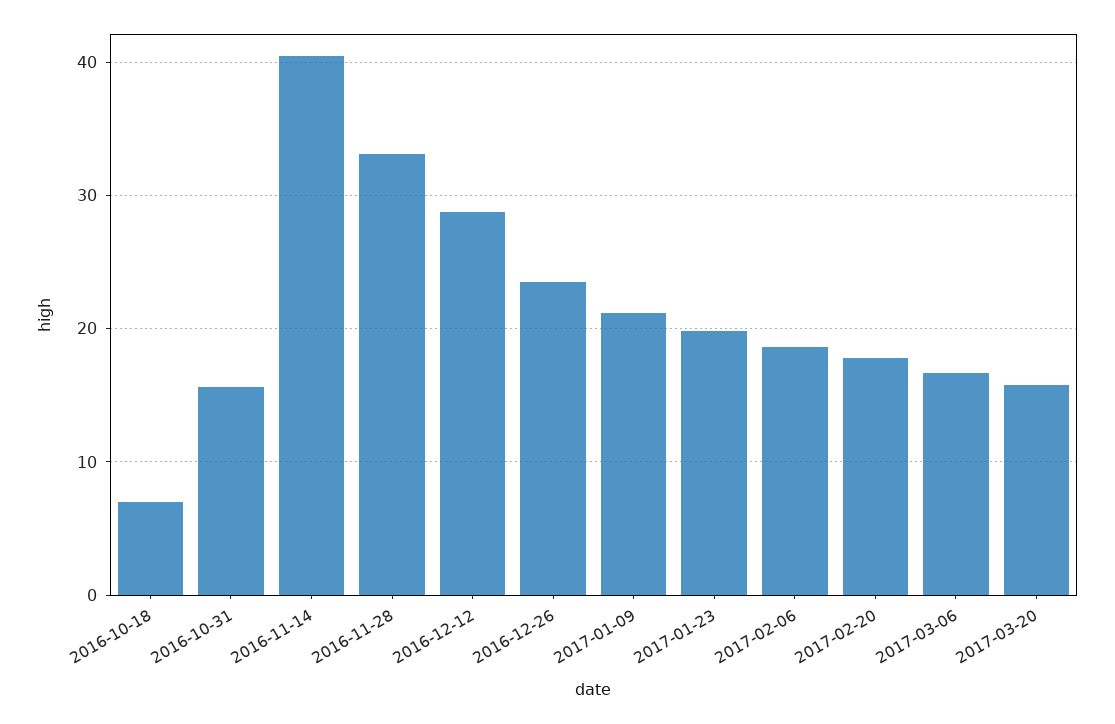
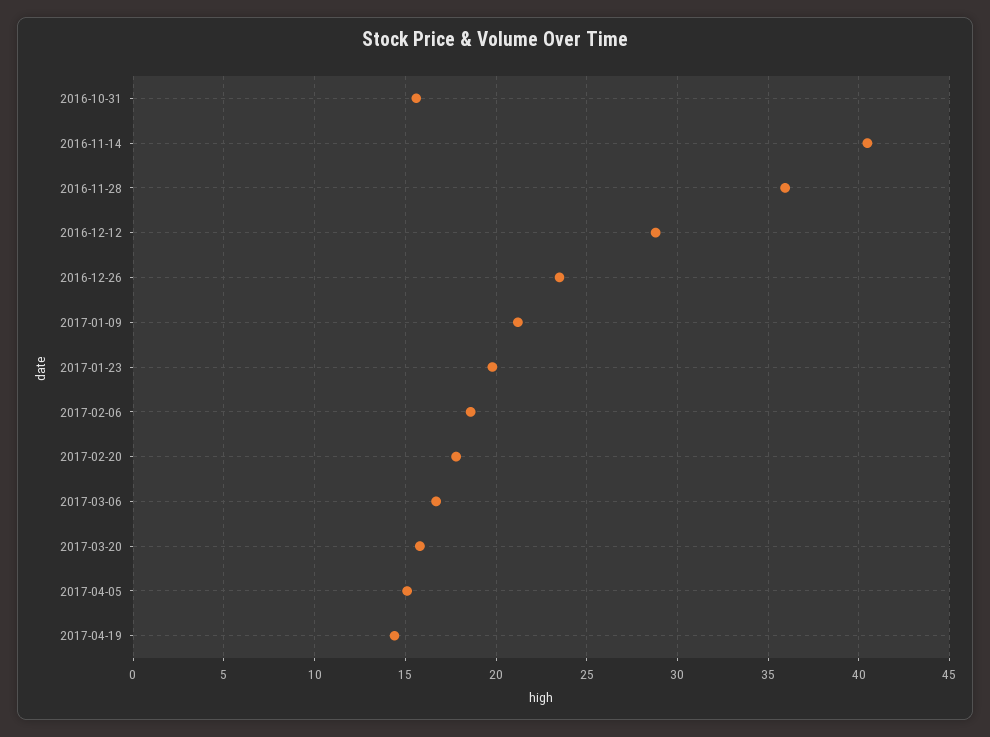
2016-10-18: 7 -> none
2016-11-28: 33 -> 36
2017-04-05: none -> 15
2017-04-19: none -> 14.5

